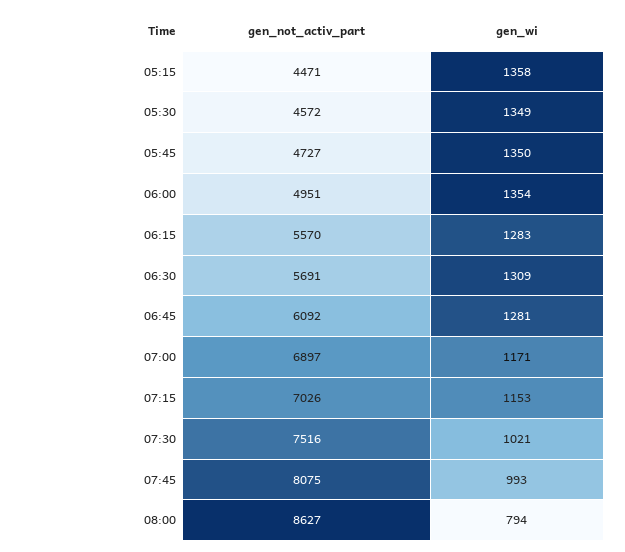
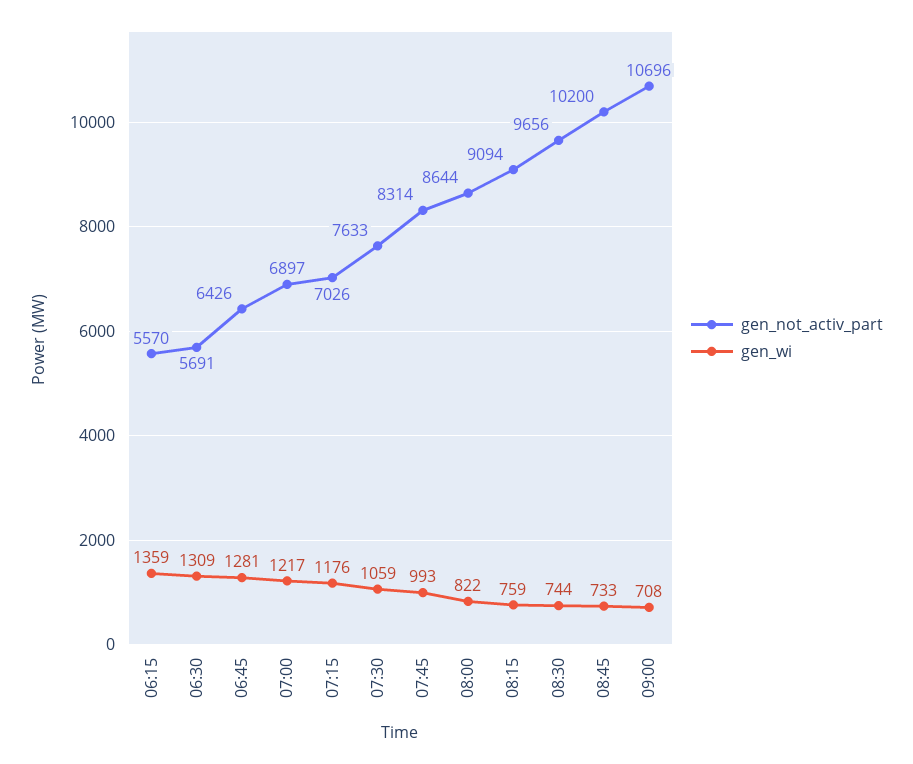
gen_not_activ_part, 05:15: 4471 -> none
gen_wi, 05:15: 1358 -> none
gen_not_activ_part, 05:30: 4572 -> none
gen_wi, 05:30: 1349 -> none
gen_not_activ_part, 05:45: 4727 -> none
gen_wi, 05:45: 1350 -> none
gen_not_activ_part, 06:00: 4951 -> none
gen_wi, 06:00: 1354 -> none
gen_wi, 06:15: 1283 -> 1359
gen_not_activ_part, 06:45: 6092 -> 6426
gen_wi, 07:00: 1171 -> 1217
gen_wi, 07:15: 1153 -> 1176
gen_not_activ_part, 07:30: 7516 -> 7633
gen_wi, 07:30: 1021 -> 1059
gen_not_activ_part, 07:45: 8075 -> 8314
gen_not_activ_part, 08:00: 8627 -> 8644
gen_wi, 08:00: 794 -> 822
gen_not_activ_part, 08:15: none -> 9094
gen_wi, 08:15: none -> 759
gen_not_activ_part, 08:30: none -> 9656
gen_wi, 08:30: none -> 744
gen_not_activ_part, 08:45: none -> 10200
gen_wi, 08:45: none -> 733
gen_not_activ_part, 09:00: none -> 10696
gen_wi, 09:00: none -> 708

